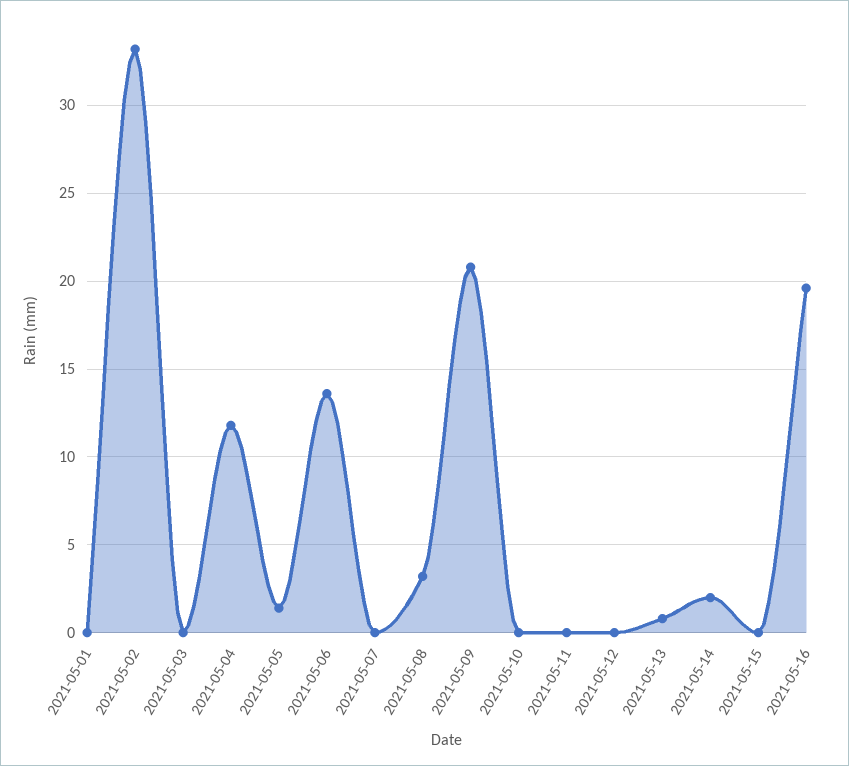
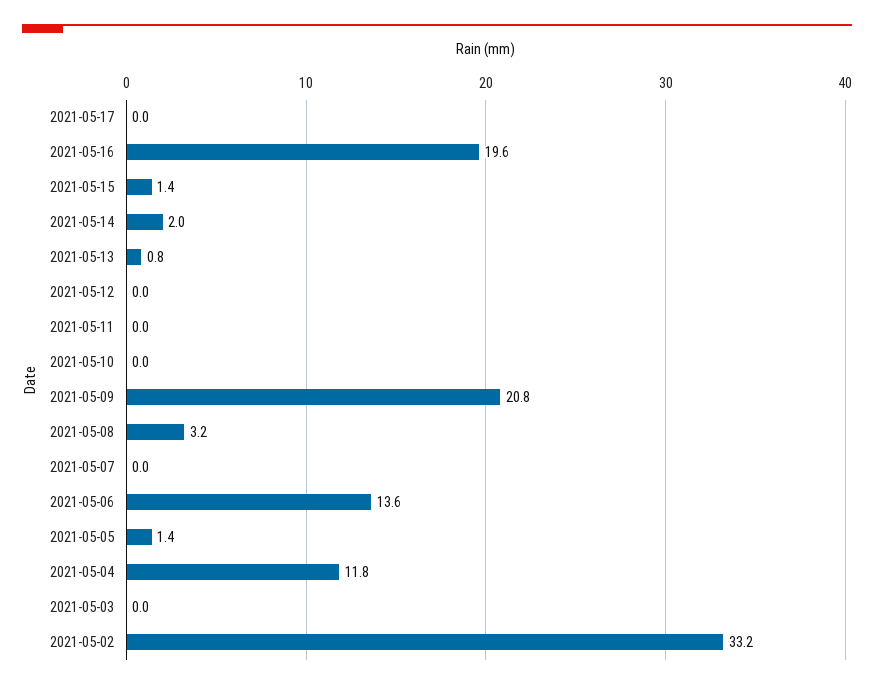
2021-05-01: 0 -> none
2021-05-15: 0 -> 1.4
2021-05-17: none -> 0

